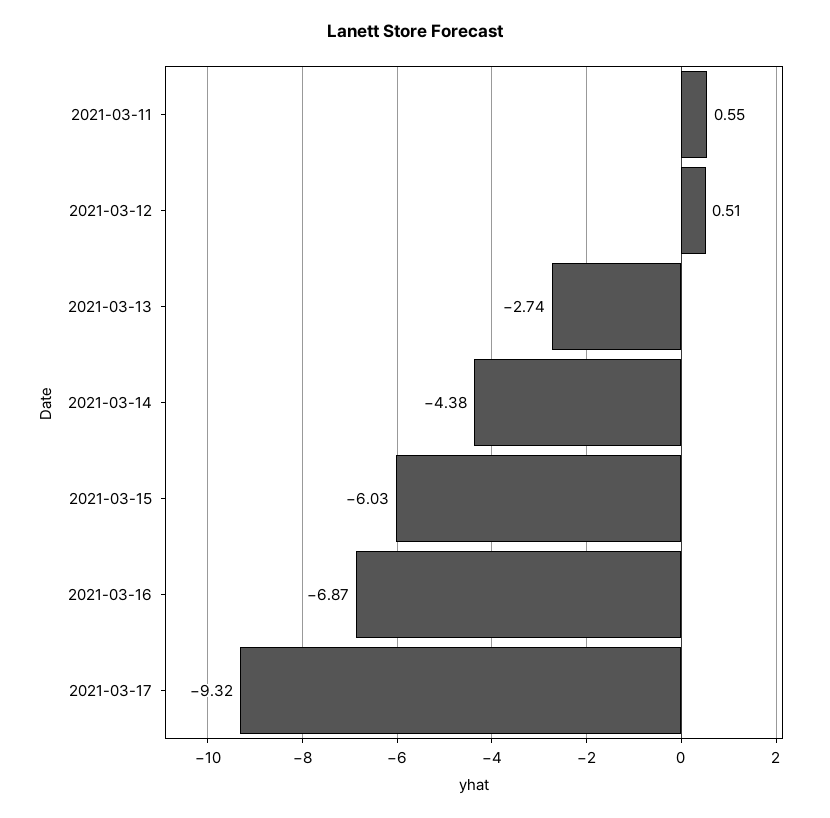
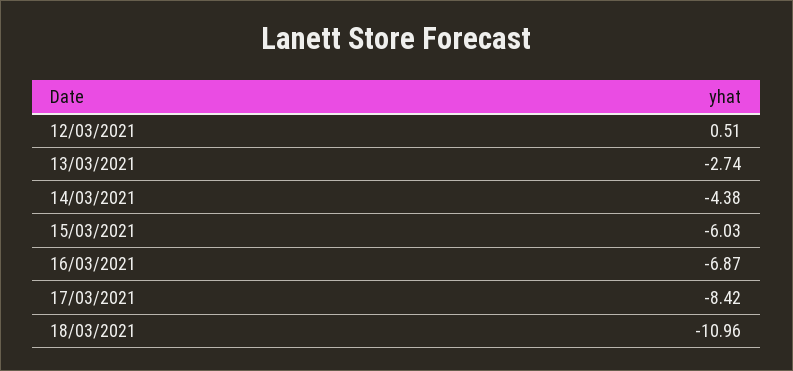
2021-03-11: 0.55 -> none
2021-03-17: -9.32 -> -8.42
18/03/2021: none -> -10.96

